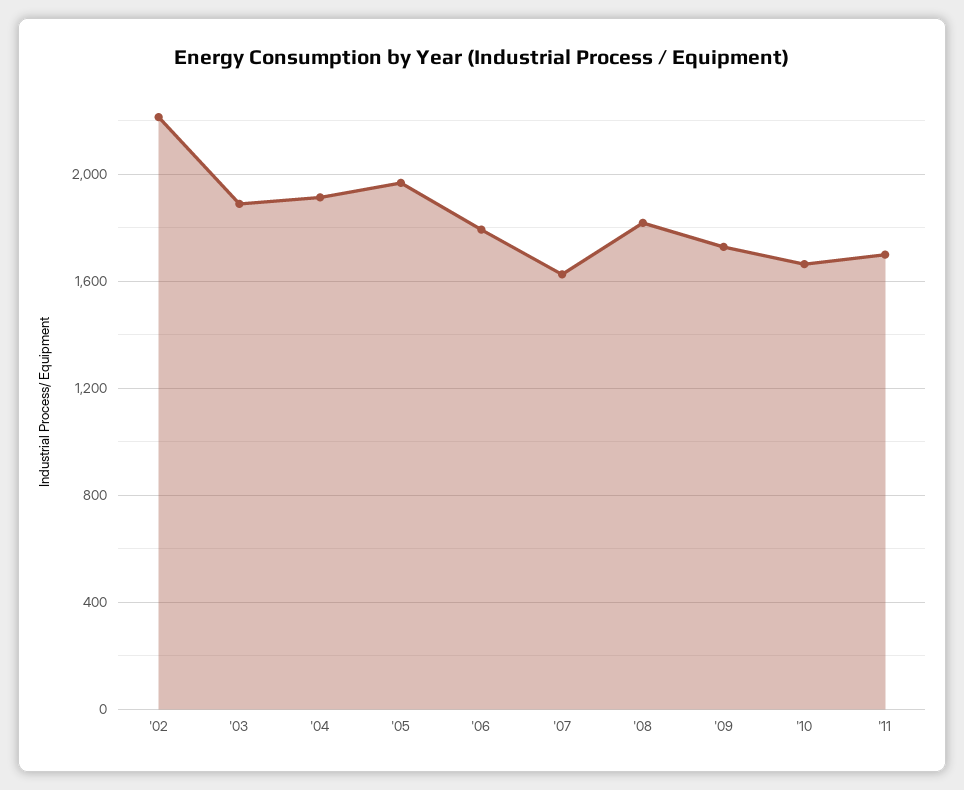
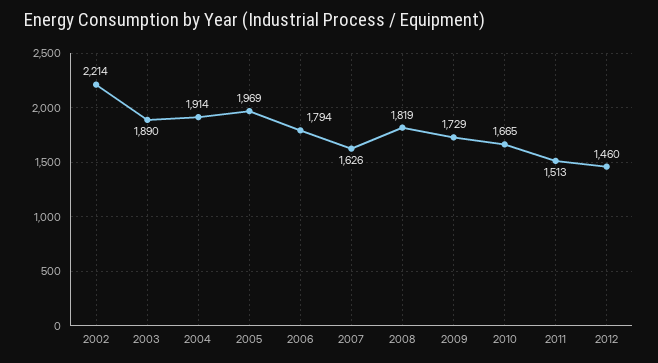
'11: 1700 -> 1513
2012: none -> 1460

